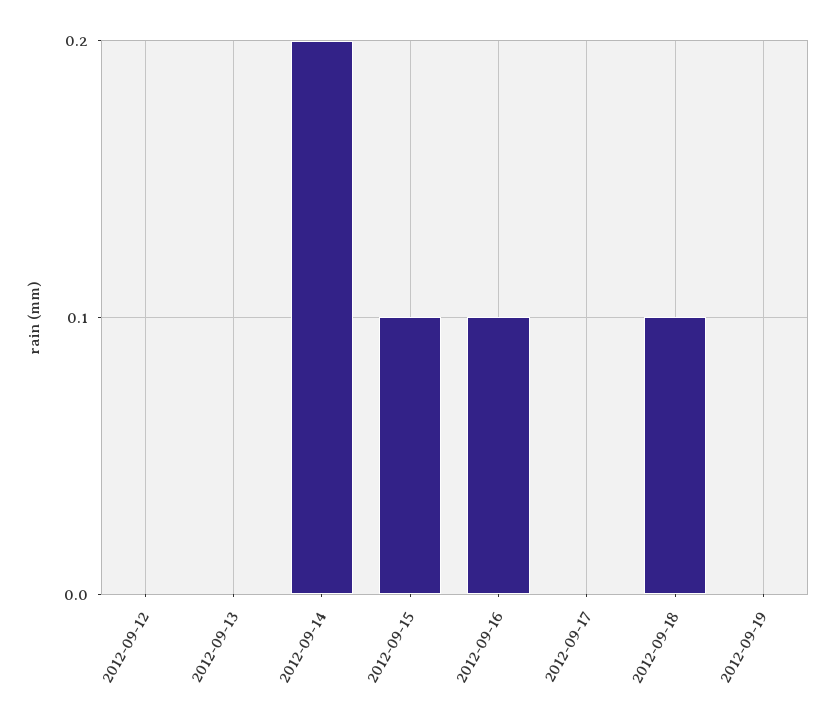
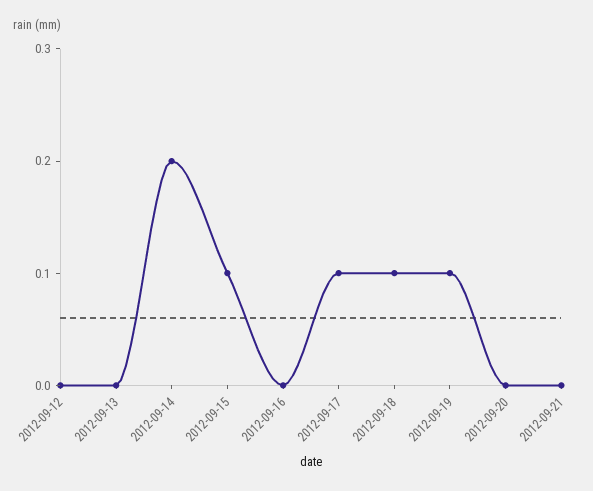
2012-09-16: 0.1 -> 0
2012-09-17: 0 -> 0.1
2012-09-19: 0 -> 0.1
2012-09-20: none -> 0
2012-09-21: none -> 0

